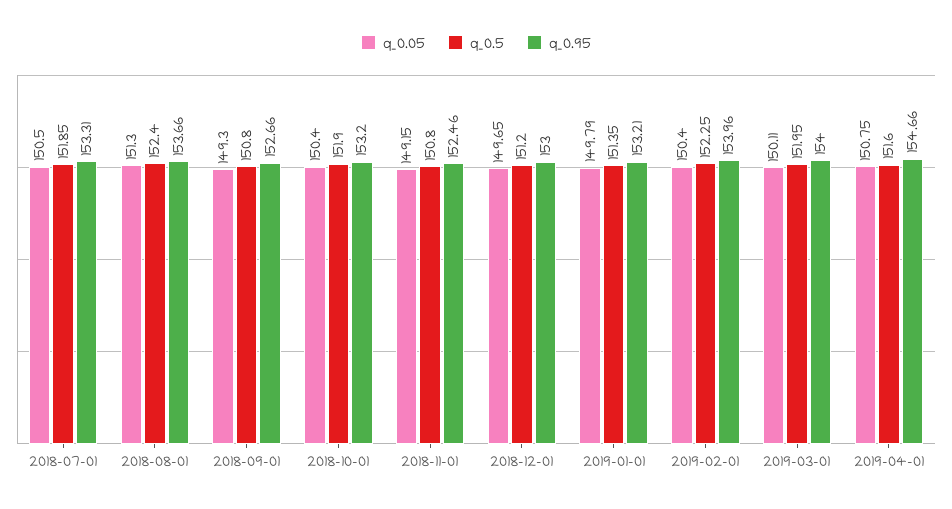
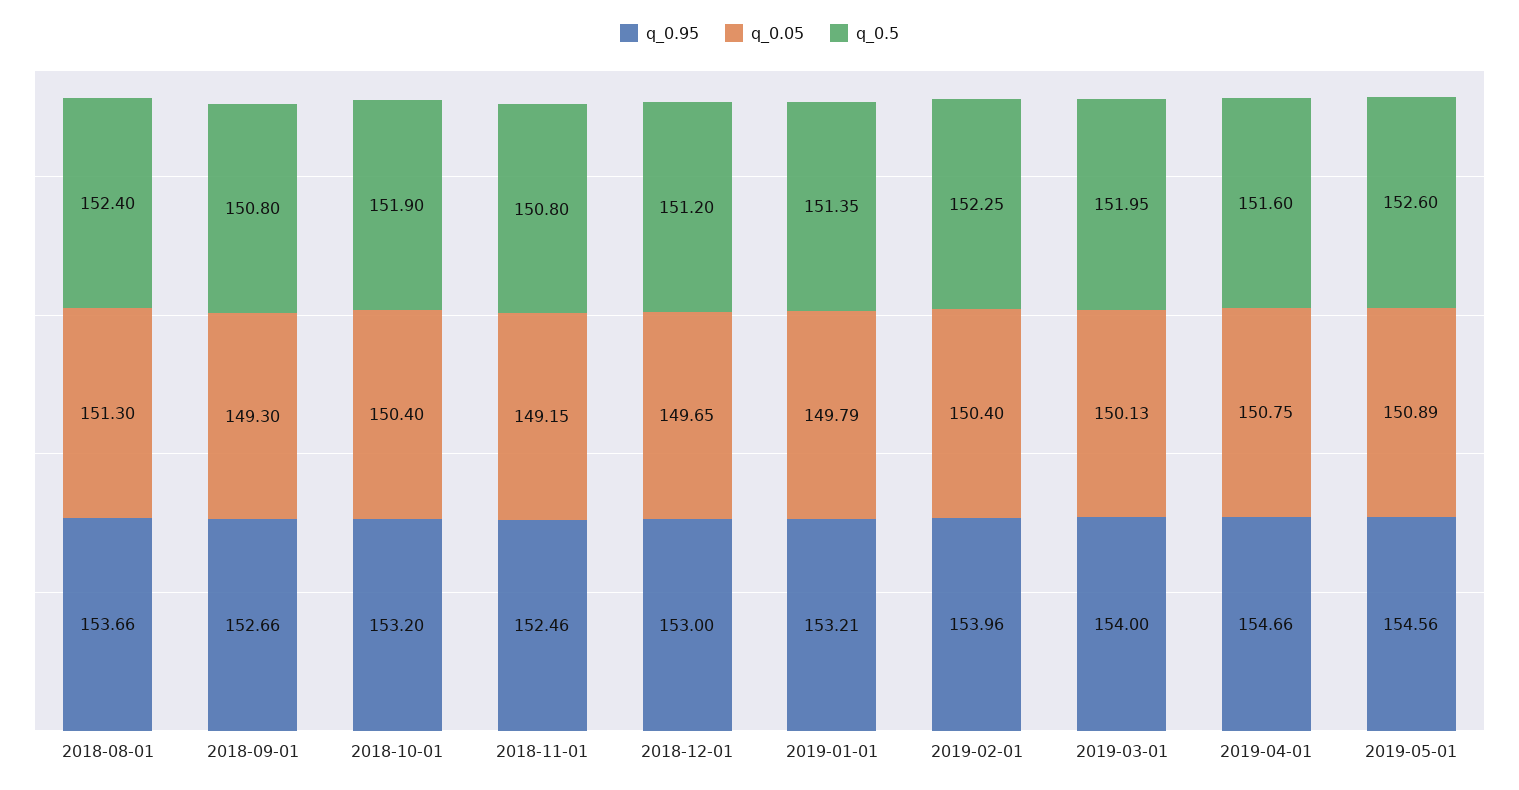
q_0.05, 2018-07-01: 150.5 -> none
q_0.5, 2018-07-01: 151.85 -> none
q_0.95, 2018-07-01: 153.31 -> none
q_0.05, 2019-03-01: 150.11 -> 150.13
q_0.95, 2019-05-01: none -> 154.56
q_0.05, 2019-05-01: none -> 150.89
q_0.5, 2019-05-01: none -> 152.6

